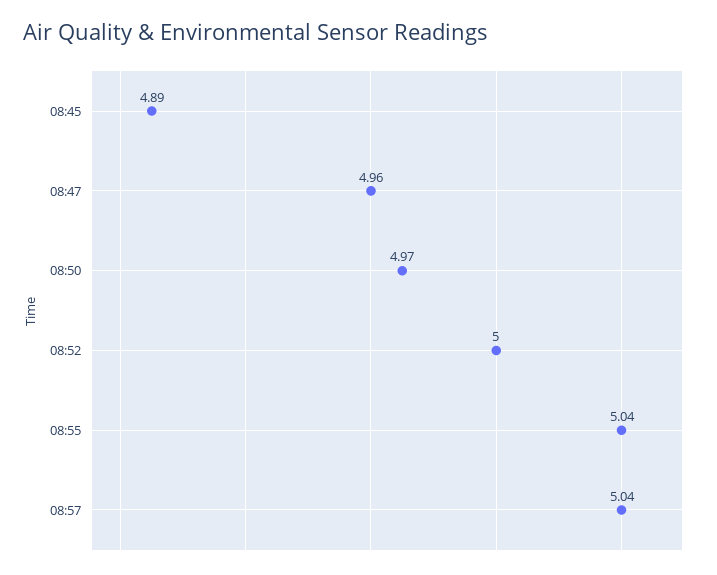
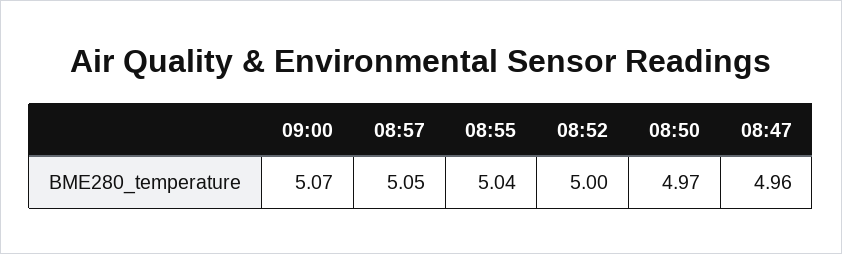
08:45: 4.89 -> none
08:57: 5.04 -> 5.05
09:00: none -> 5.07

